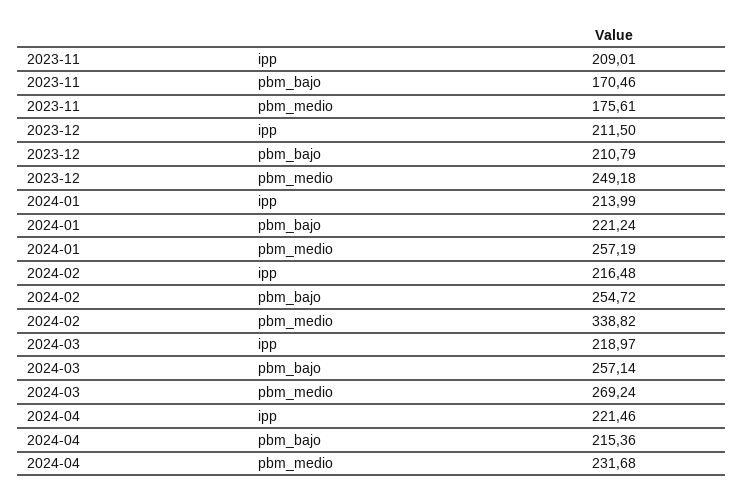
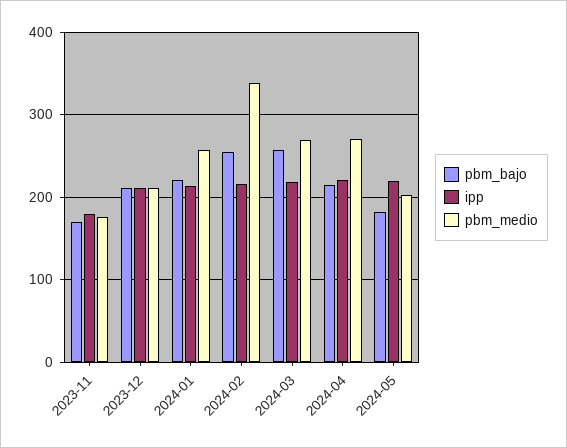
ipp, 2023-11: 209.01 -> 180
pbm_medio, 2023-12: 249.18 -> 210
pbm_medio, 2024-04: 231.68 -> 270
pbm_bajo, 2024-05: none -> 180
ipp, 2024-05: none -> 220
pbm_medio, 2024-05: none -> 200

